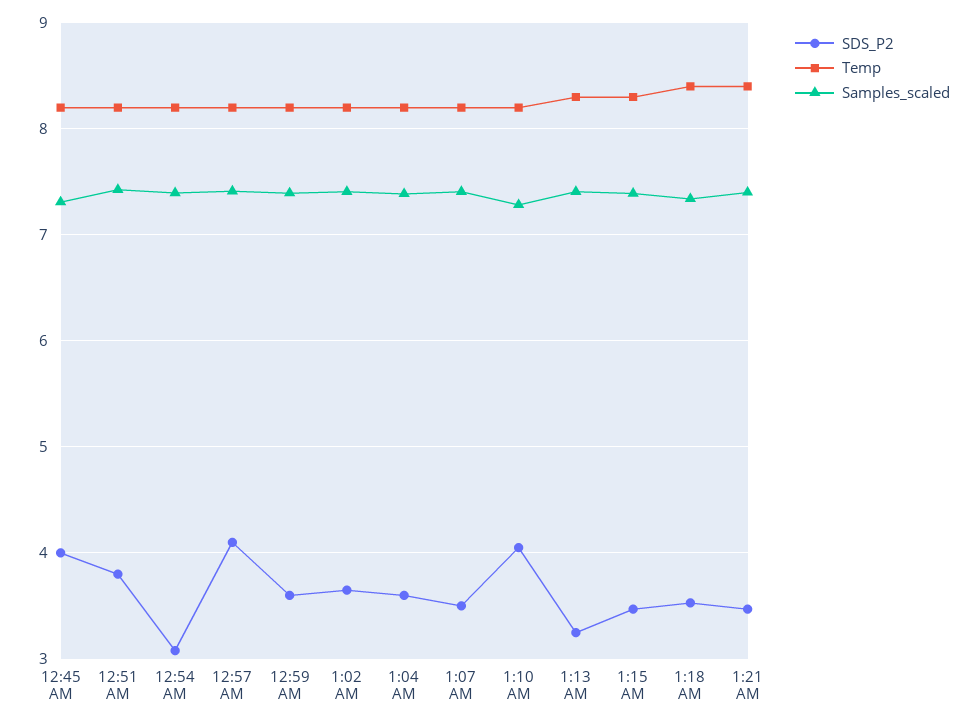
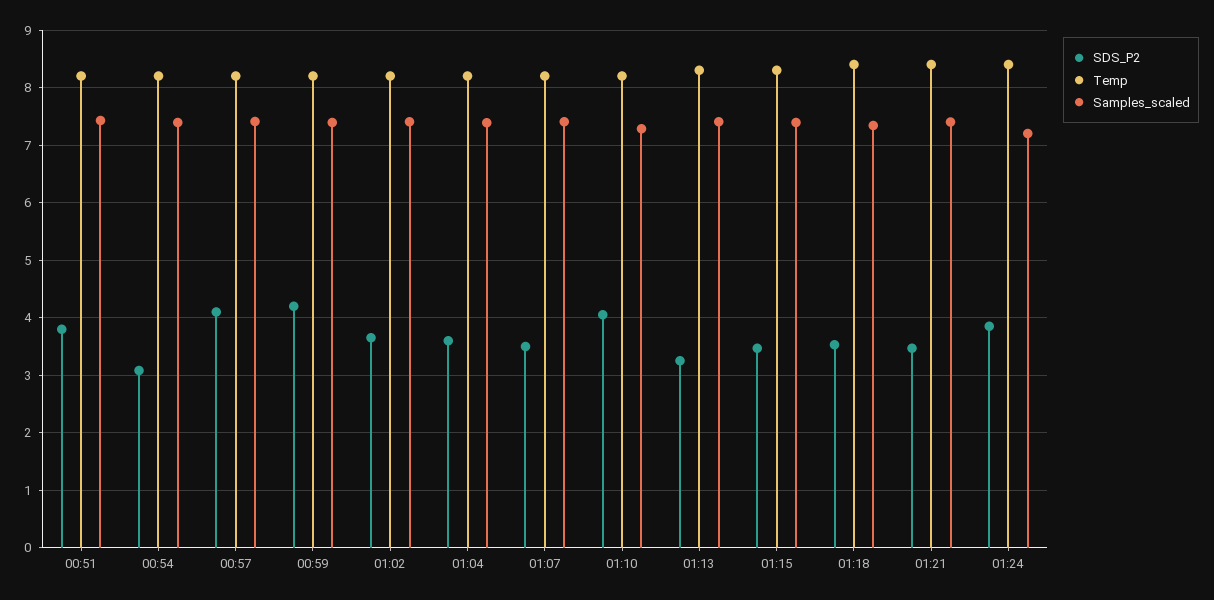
SDS_P2, 12:45 AM: 4 -> none
Temp, 12:45 AM: 8.2 -> none
Samples_scaled, 12:45 AM: 7.3 -> none
SDS_P2, 12:59 AM: 3.6 -> 4.2
SDS_P2, 01:24: none -> 3.8
Temp, 01:24: none -> 8.4
Samples_scaled, 01:24: none -> 7.2

